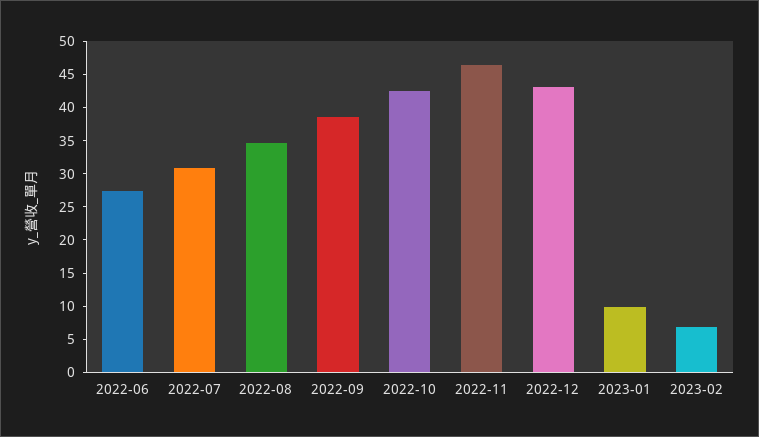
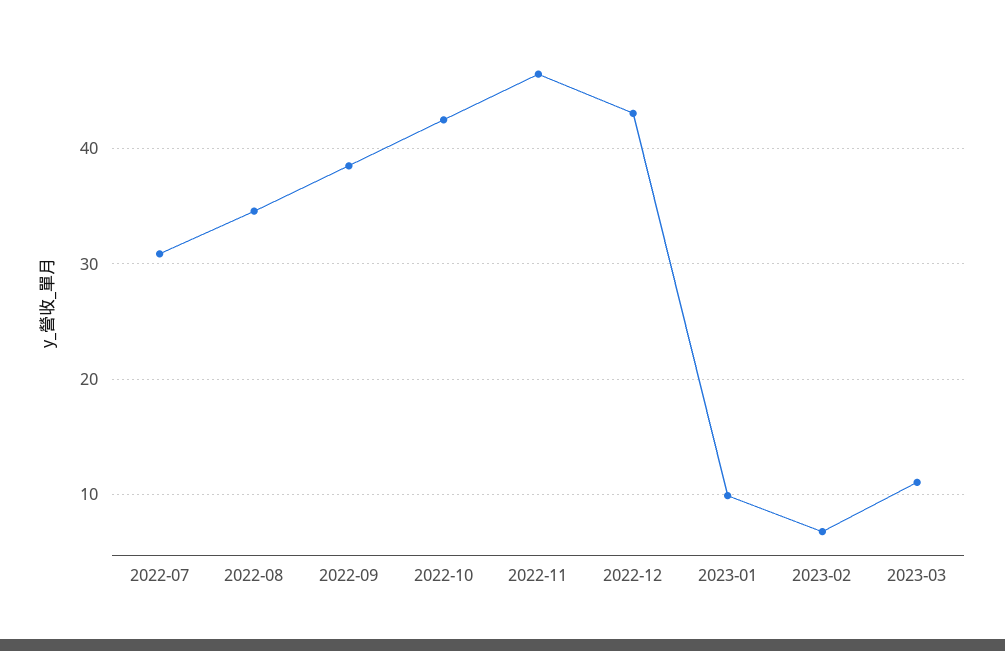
2022-06: 27.5 -> none
2023-03: none -> 11

